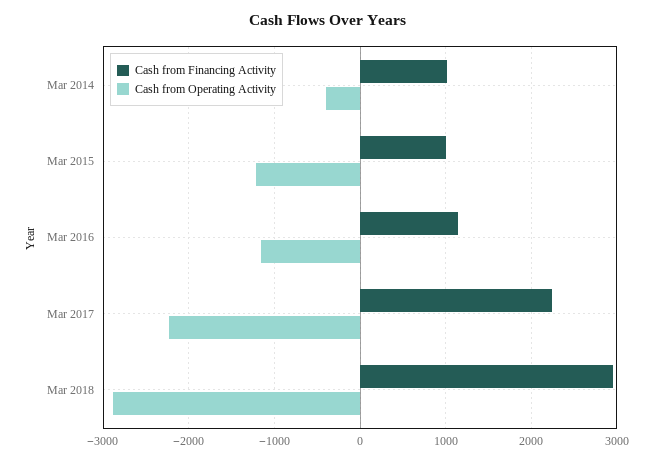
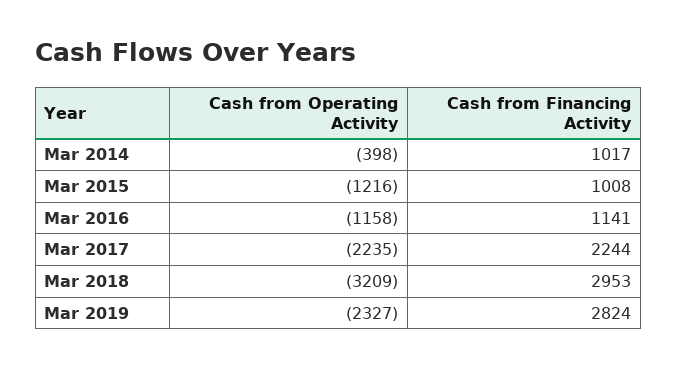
Cash from Operating Activity, Mar 2018: -2900 -> -3209
Cash from Operating Activity, Mar 2019: none -> -2327
Cash from Financing Activity, Mar 2019: none -> 2824

